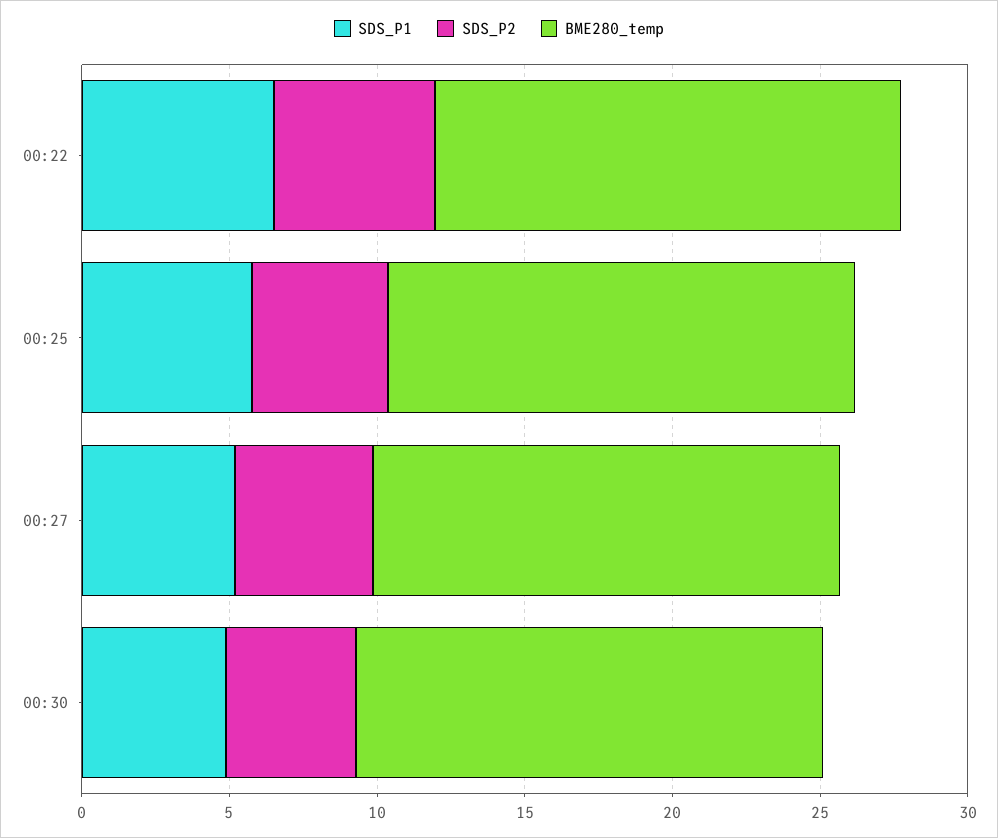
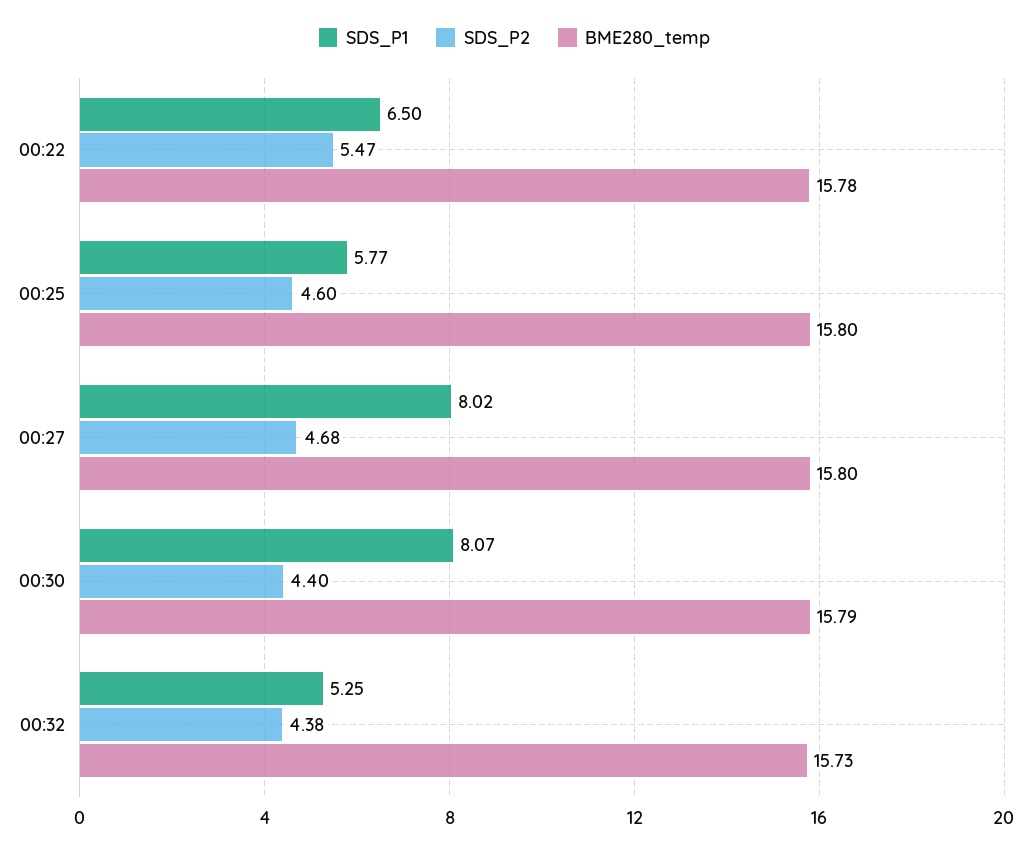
SDS_P1, 00:27: 5 -> 8.02
SDS_P1, 00:30: 5 -> 8.07
SDS_P1, 00:32: none -> 5.25
SDS_P2, 00:32: none -> 4.38
BME280_temp, 00:32: none -> 15.73

